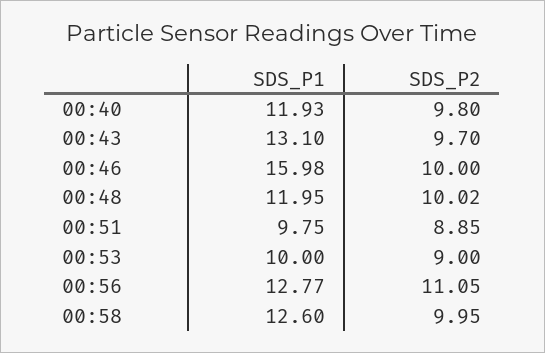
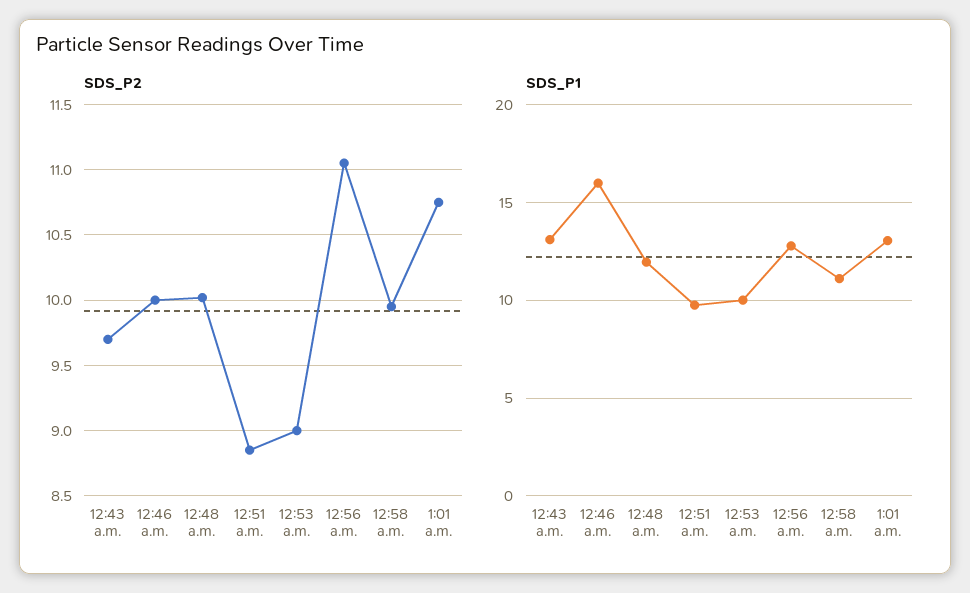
SDS_P1, 00:40: 11.93 -> none
SDS_P2, 00:40: 9.8 -> none
SDS_P1, 00:58: 12.6 -> 11
SDS_P2, 1:01 a.m.: none -> 10.75
SDS_P1, 1:01 a.m.: none -> 13

